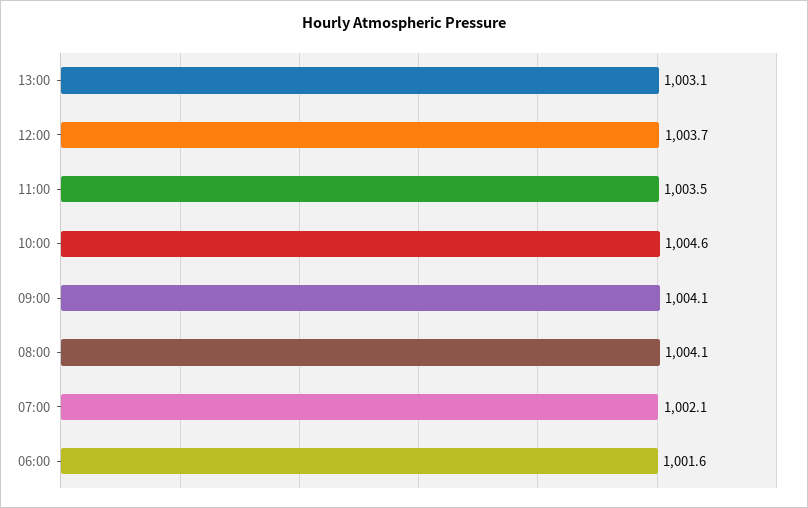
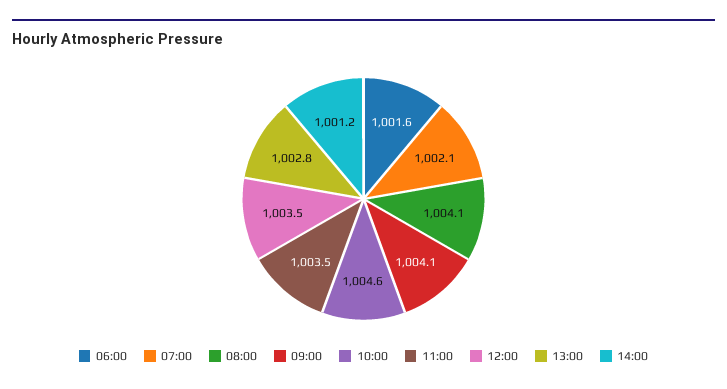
13:00: 1003.1 -> 1002.8
12:00: 1003.7 -> 1003.5
14:00: none -> 1001.2

